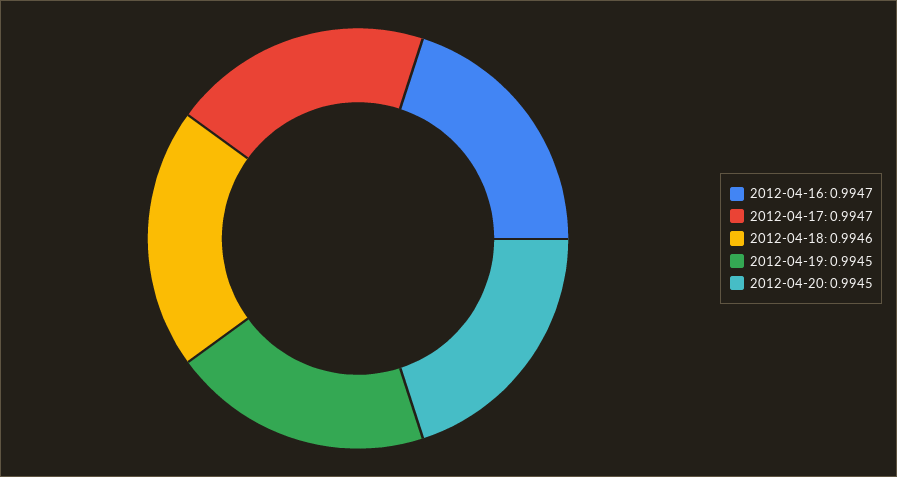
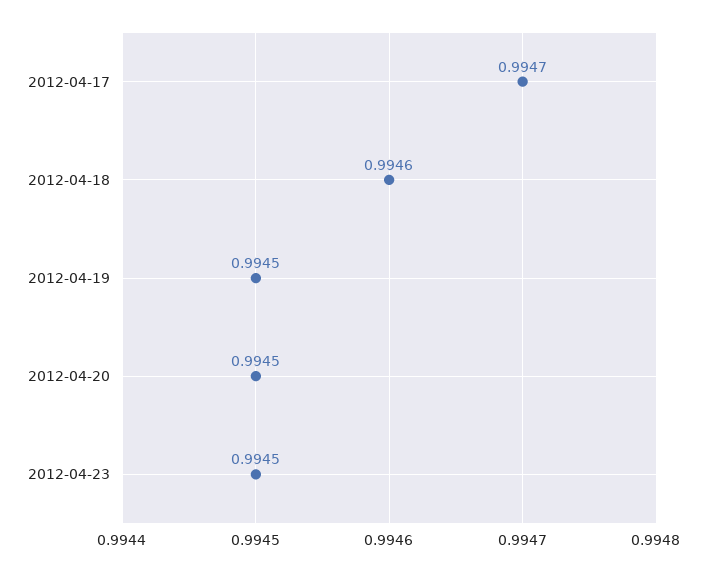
2012-04-16: 0.9947 -> none
2012-04-23: none -> 0.9945

